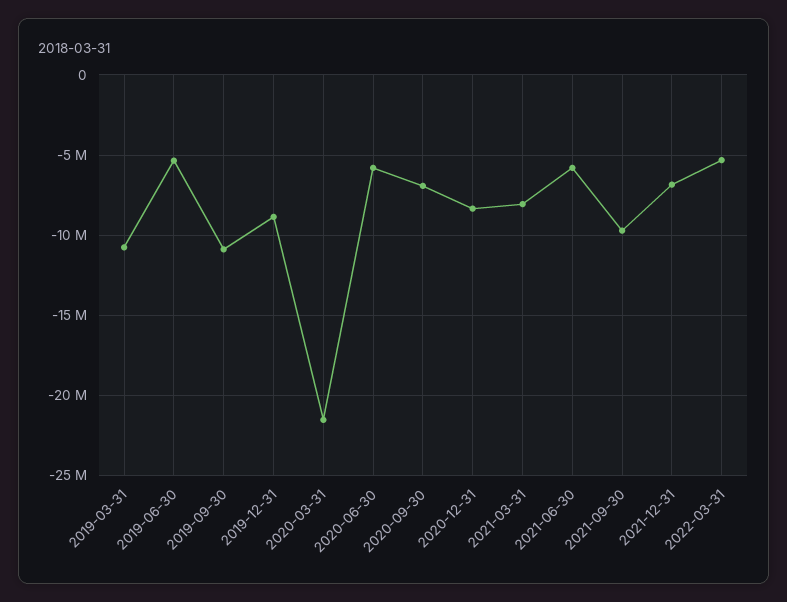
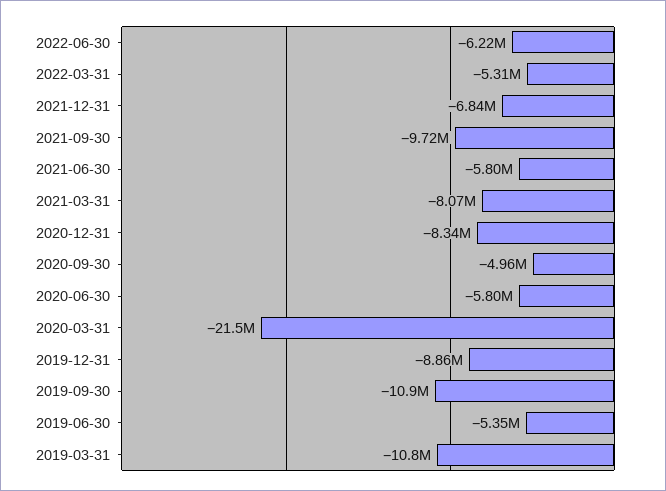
2020-09-30: -7000000 -> -4960000
2022-06-30: none -> -6220000

